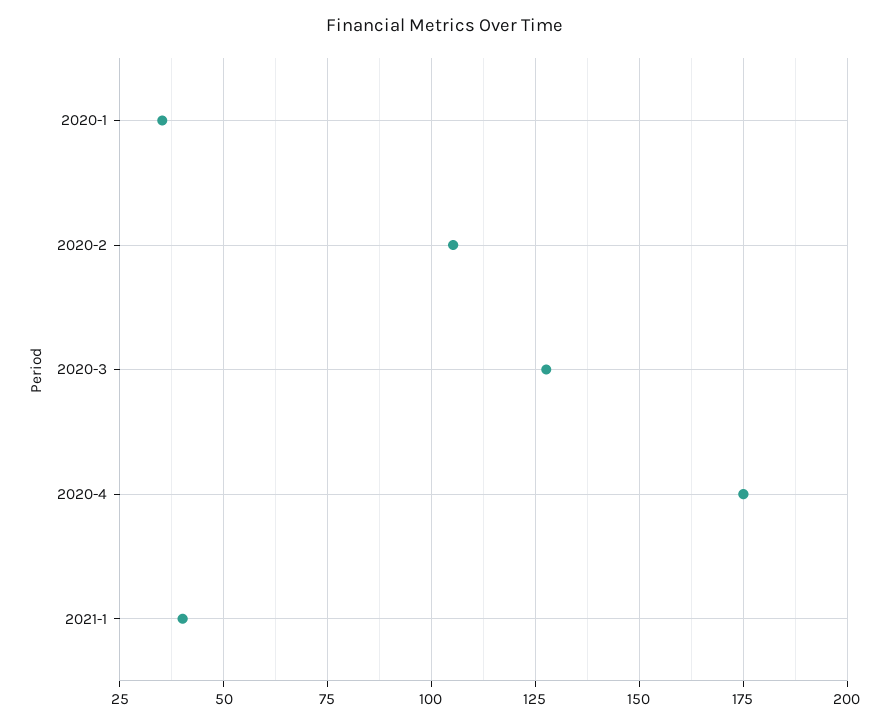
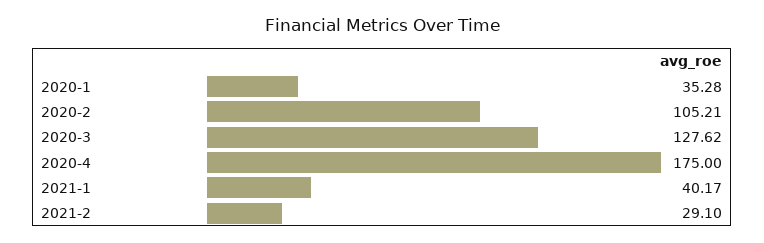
2021-2: none -> 29.1

